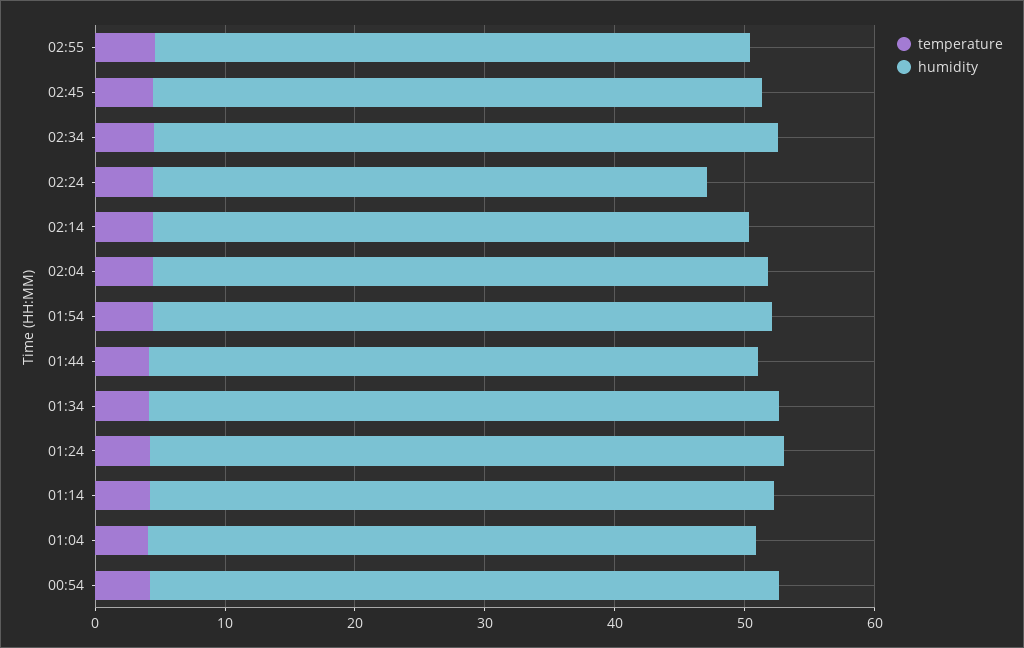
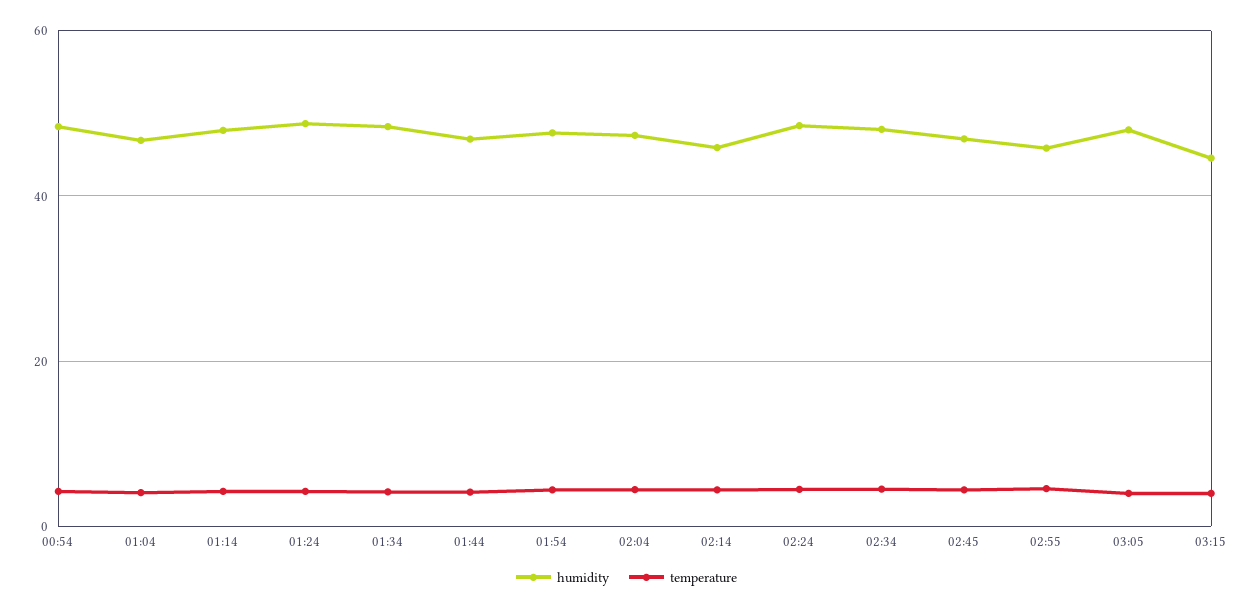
humidity, 02:24: 42 -> 48
humidity, 03:05: none -> 48
temperature, 03:05: none -> 4
humidity, 03:15: none -> 44
temperature, 03:15: none -> 4

